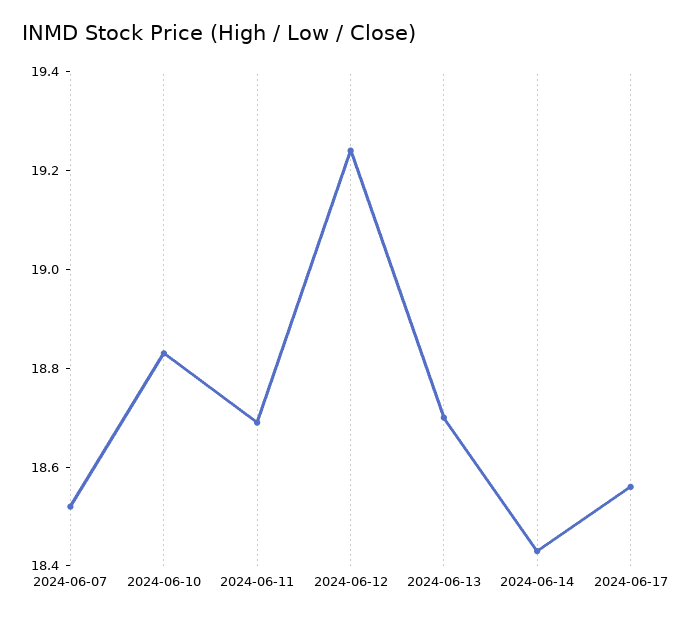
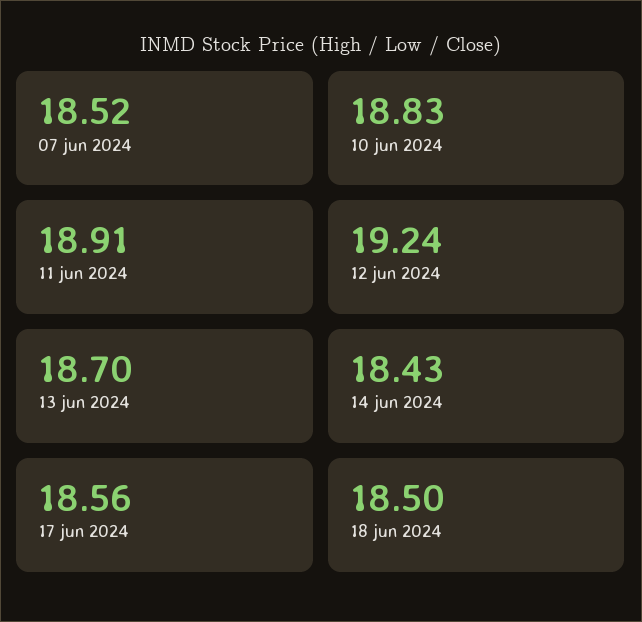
2024-06-11: 18.7 -> 18.91
18 jun 2024: none -> 18.5

